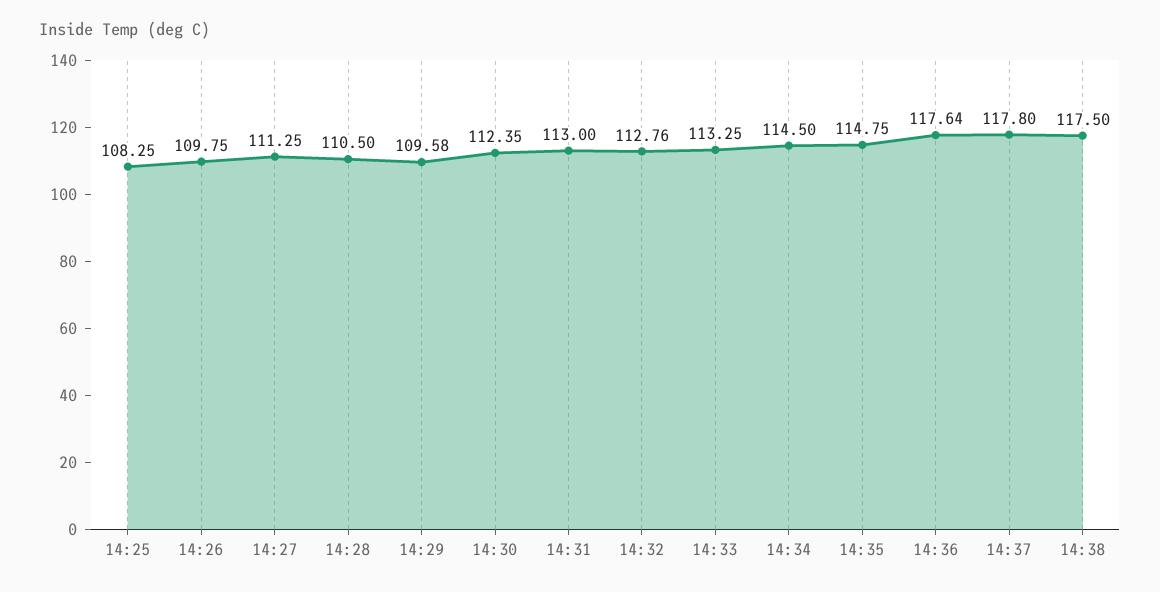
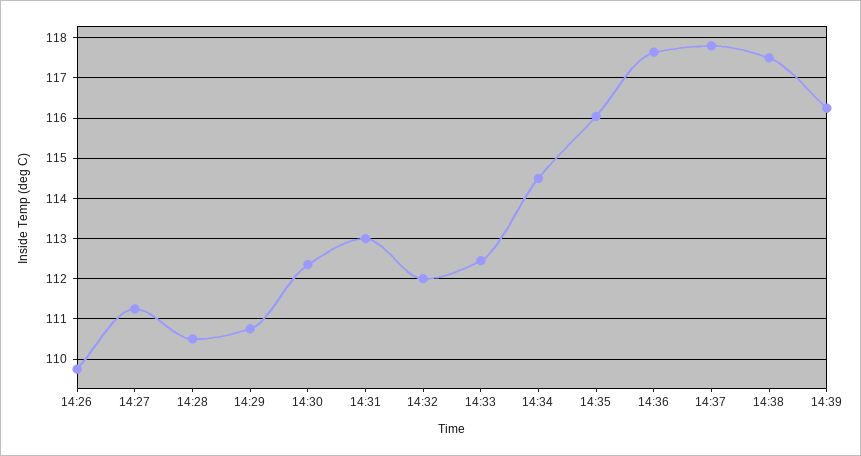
14:25: 108.25 -> none
14:29: 109.58 -> 110.8
14:32: 112.76 -> 112
14:33: 113.25 -> 112.4
14:35: 114.75 -> 116
14:39: none -> 116.2

